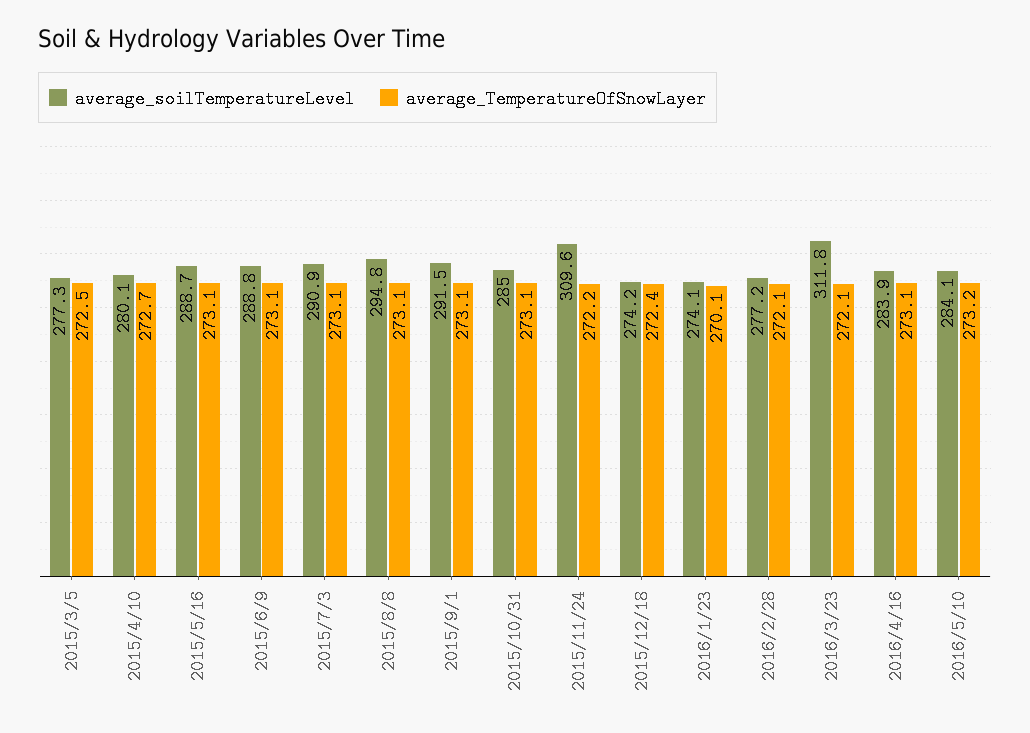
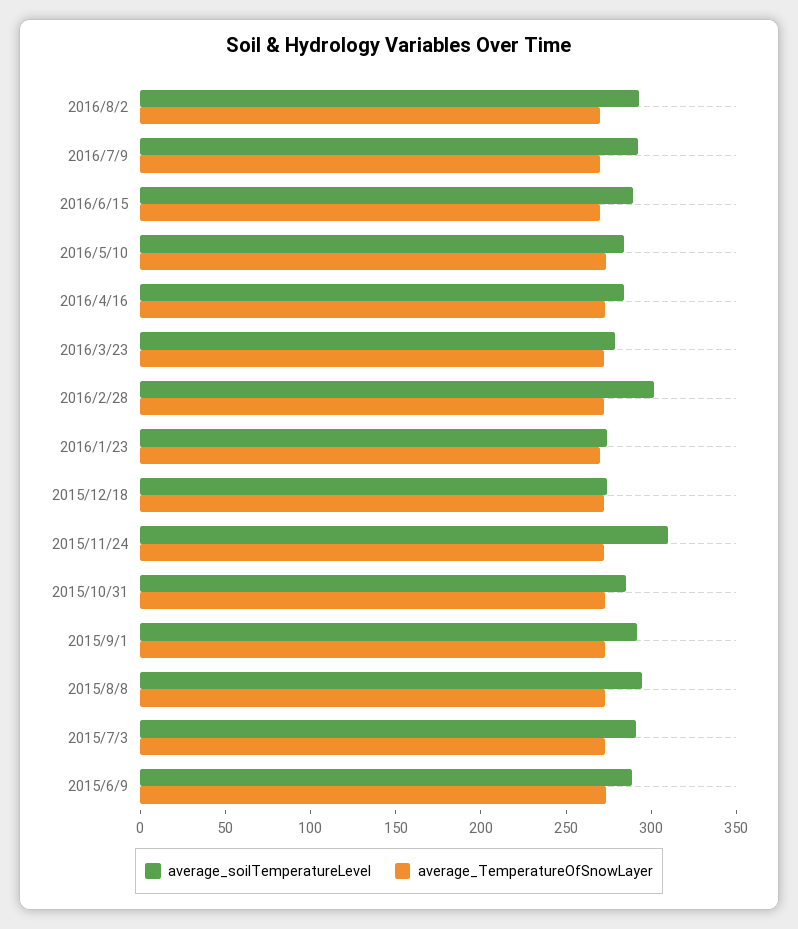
average_soilTemperatureLevel, 2015/3/5: 277.3 -> none
average_TemperatureOfSnowLayer, 2015/3/5: 272.5 -> none
average_soilTemperatureLevel, 2015/4/10: 280.1 -> none
average_TemperatureOfSnowLayer, 2015/4/10: 272.7 -> none
average_soilTemperatureLevel, 2015/5/16: 288.7 -> none
average_TemperatureOfSnowLayer, 2015/5/16: 273.1 -> none
average_soilTemperatureLevel, 2016/2/28: 277.2 -> 300
average_soilTemperatureLevel, 2016/3/23: 311.8 -> 280
average_soilTemperatureLevel, 2016/8/2: none -> 290
average_TemperatureOfSnowLayer, 2016/8/2: none -> 270
average_soilTemperatureLevel, 2016/7/9: none -> 290
average_TemperatureOfSnowLayer, 2016/7/9: none -> 270
average_soilTemperatureLevel, 2016/6/15: none -> 290
average_TemperatureOfSnowLayer, 2016/6/15: none -> 270

